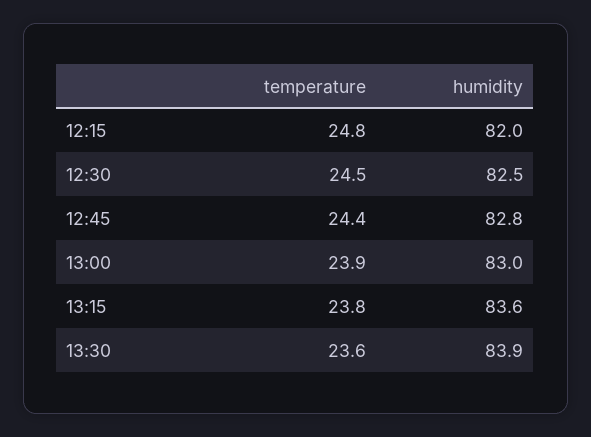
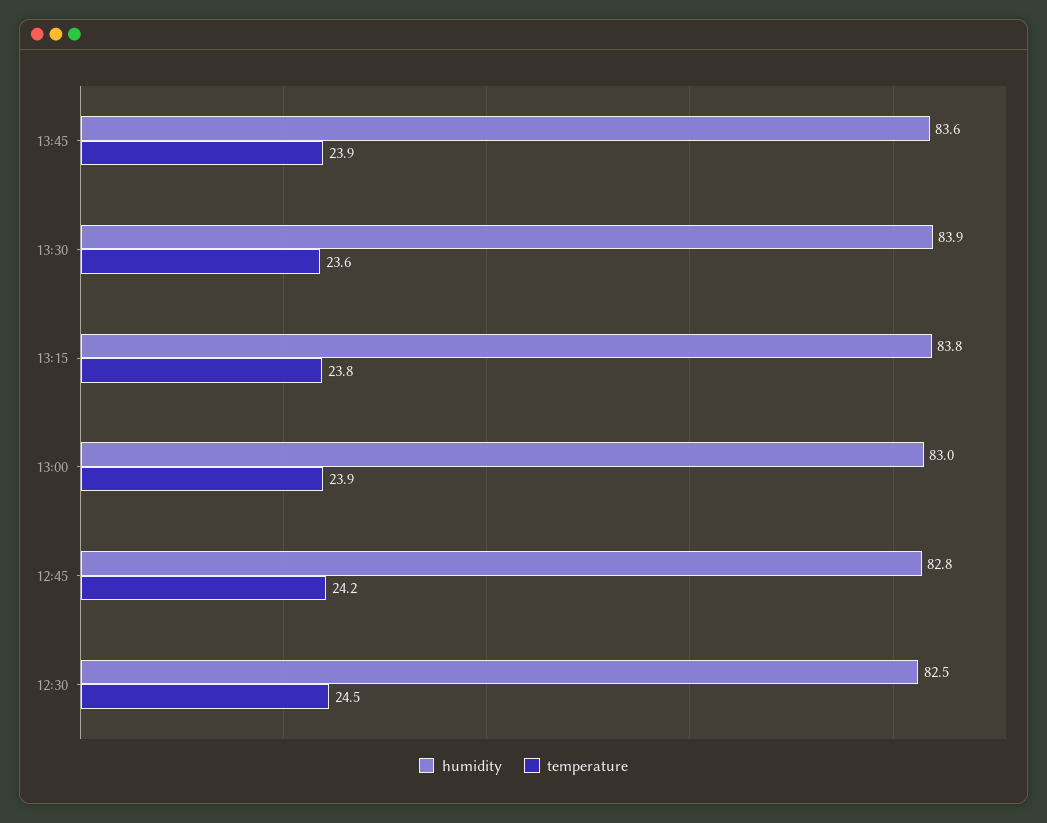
temperature, 12:15: 24.8 -> none
humidity, 12:15: 82 -> none
temperature, 12:45: 24.4 -> 24.2
humidity, 13:15: 83.6 -> 83.8
humidity, 13:45: none -> 83.6
temperature, 13:45: none -> 23.9

